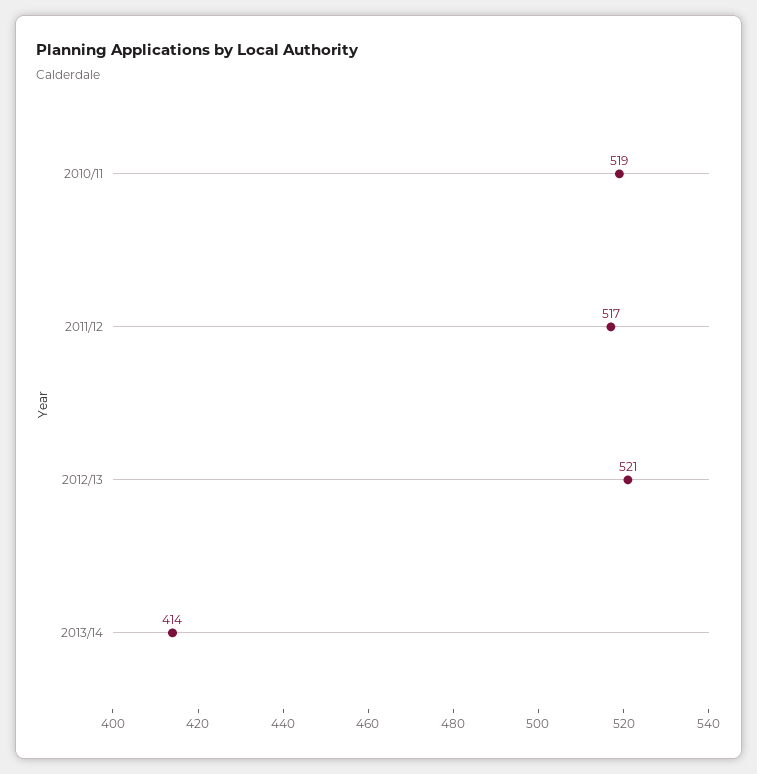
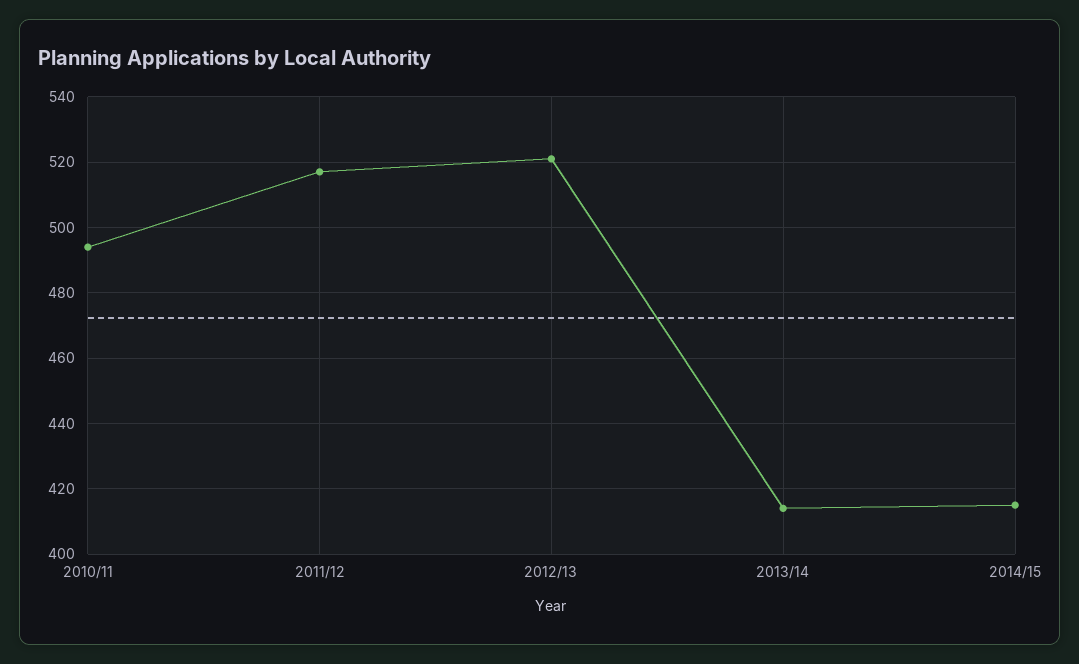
2010/11: 519 -> 495
2014/15: none -> 415

